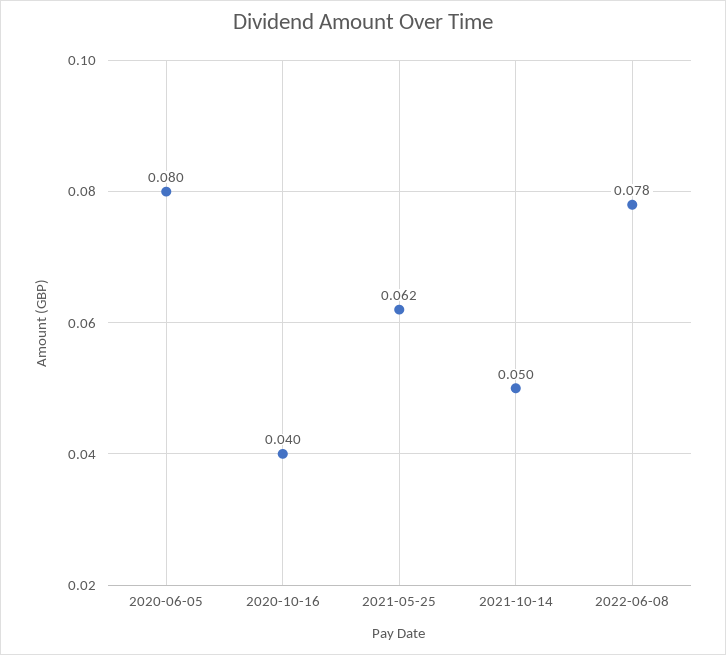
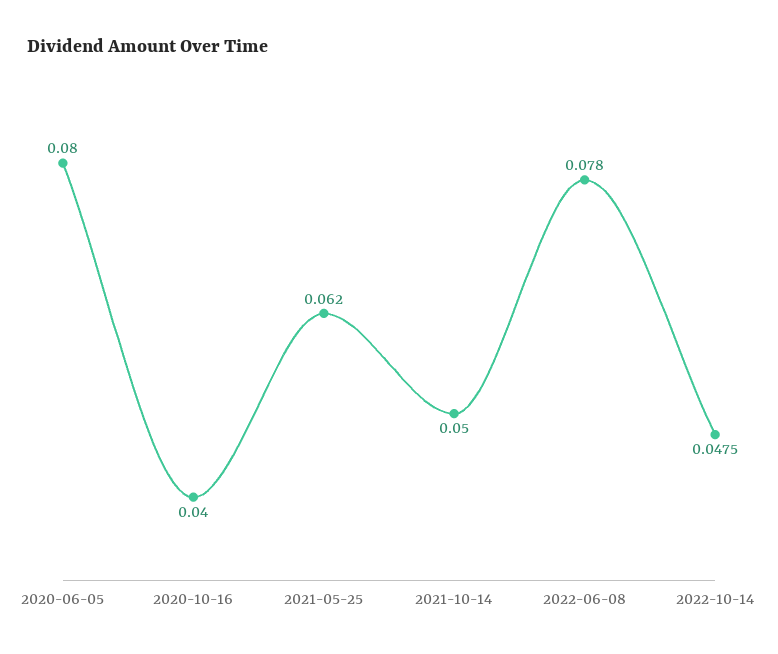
2022-10-14: none -> 0.0475

